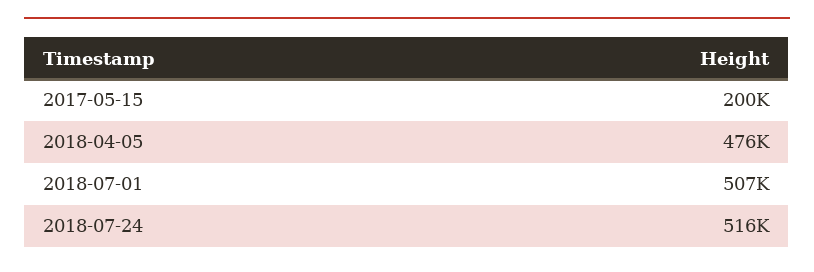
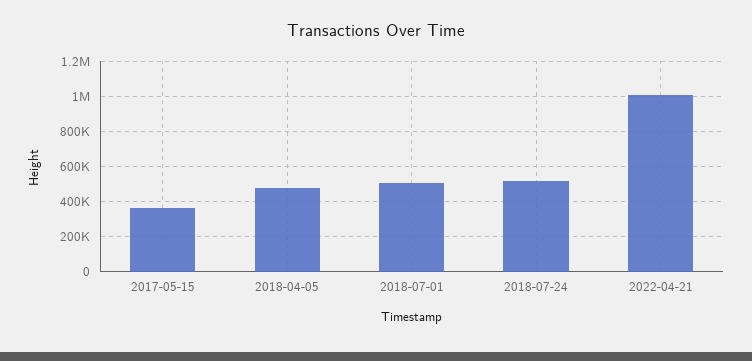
2017-05-15: 200000 -> 350000
2022-04-21: none -> 1000000

